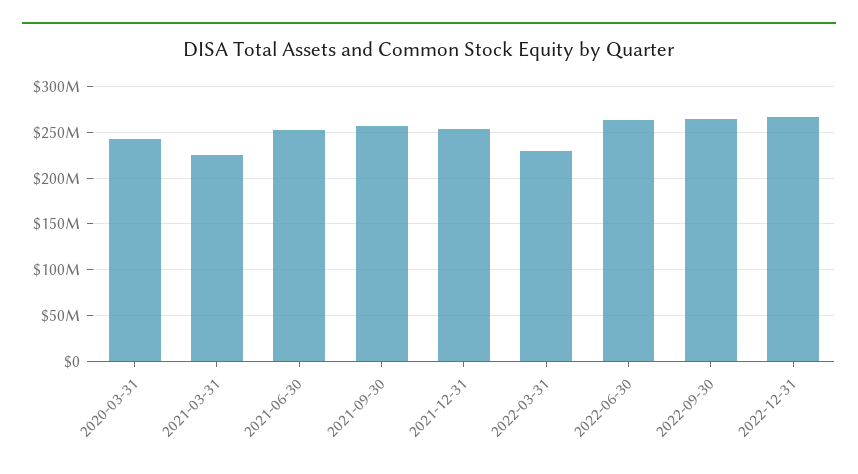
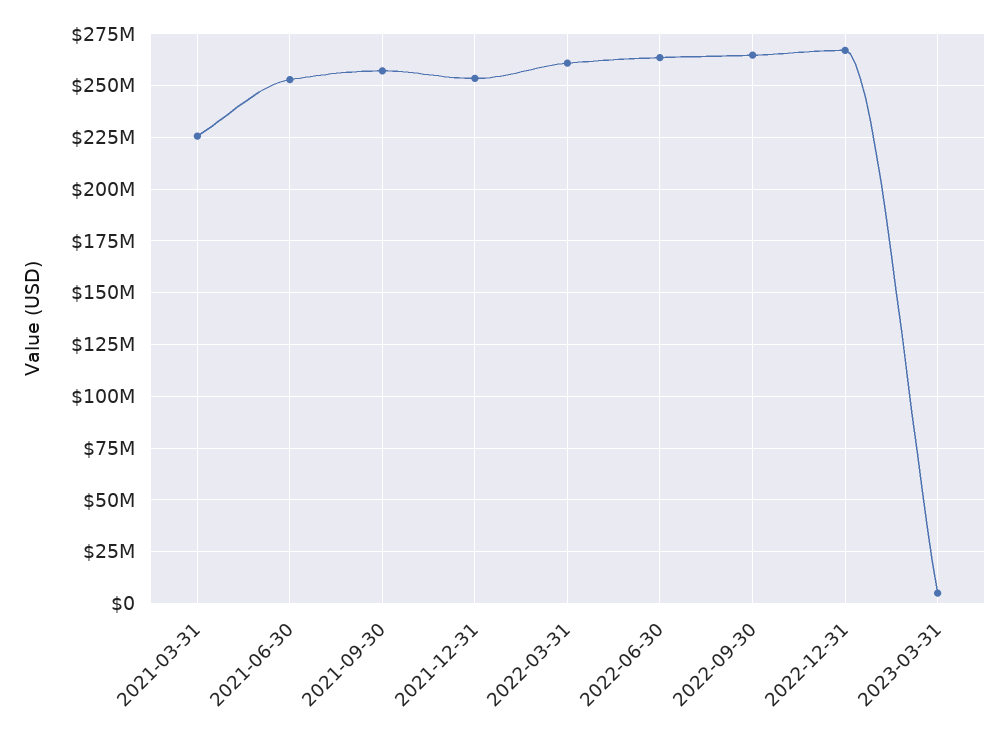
2020-03-31: 240000000 -> none
2022-03-31: 230000000 -> 260000000
2023-03-31: none -> 5000000

